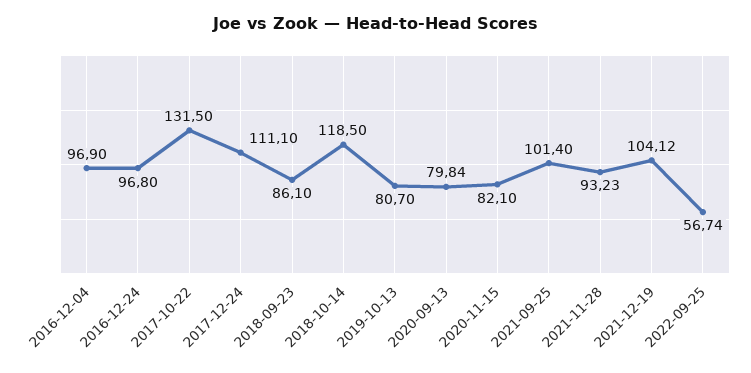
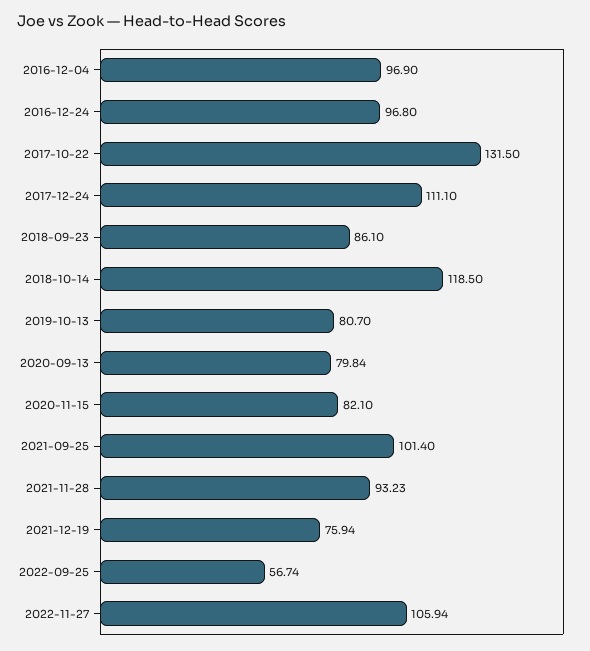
2021-12-19: 104.12 -> 75.94
2022-11-27: none -> 105.94

